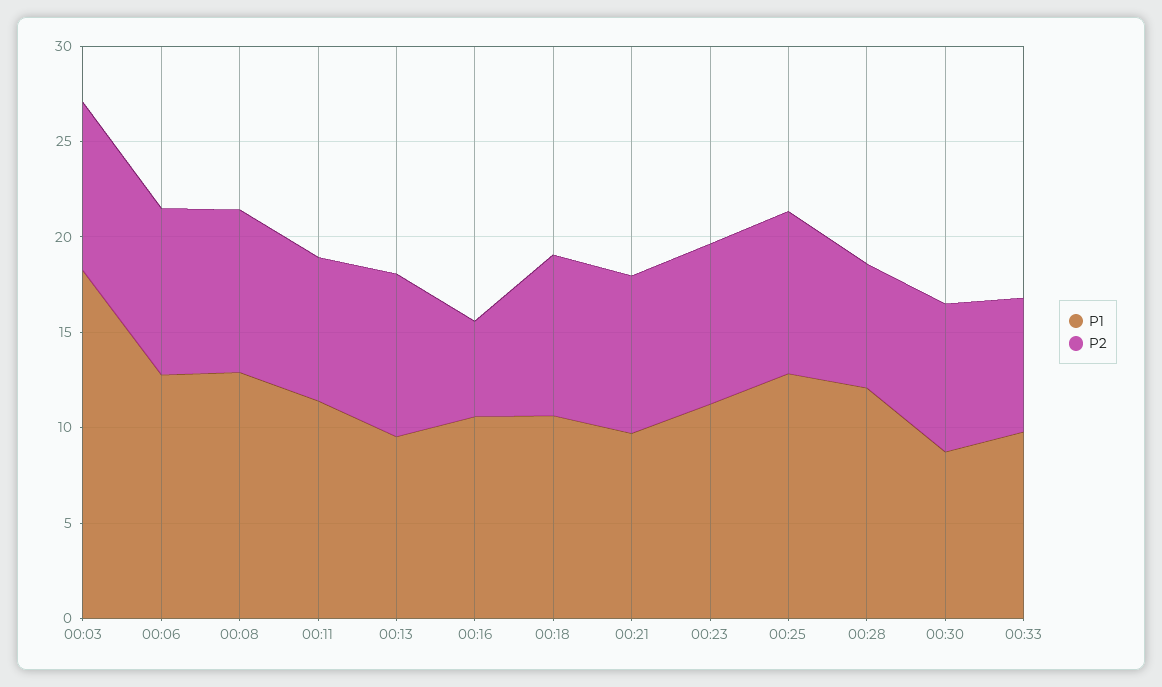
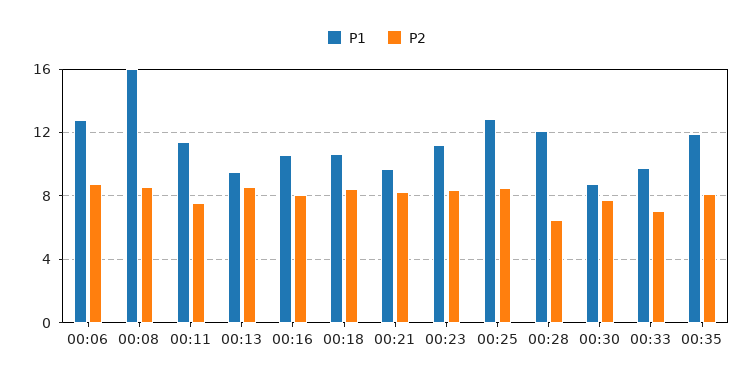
P1, 00:03: 18 -> none
P2, 00:03: 9 -> none
P1, 00:08: 13 -> 16
P2, 00:16: 5 -> 8
P1, 00:35: none -> 12
P2, 00:35: none -> 8

